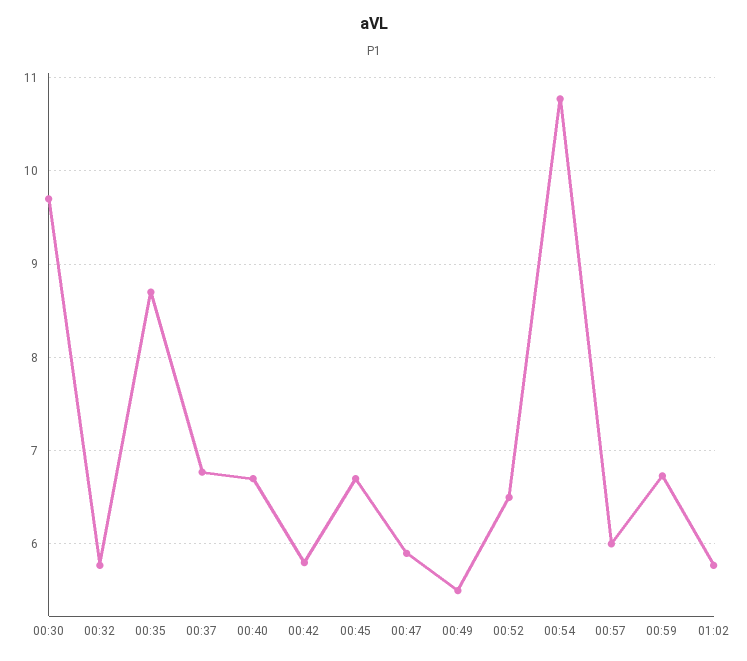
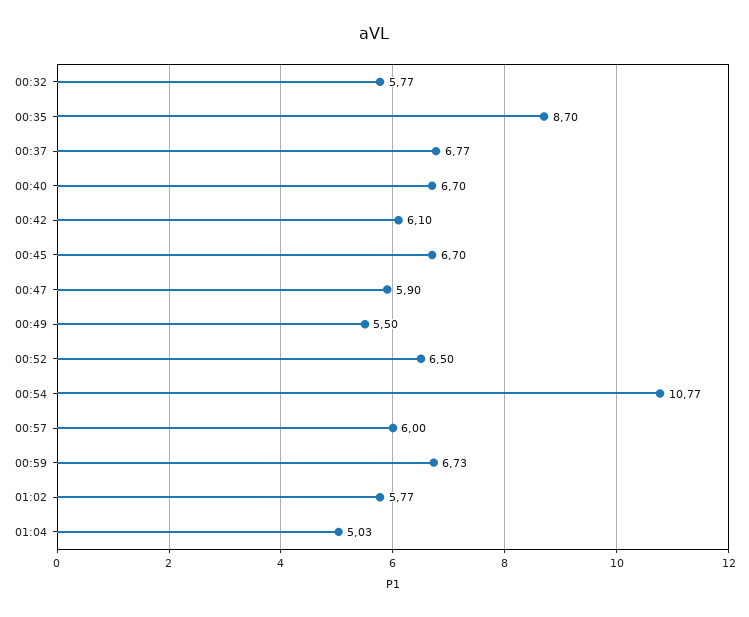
00:30: 9.7 -> none
00:42: 5.8 -> 6.1
01:04: none -> 5.03

